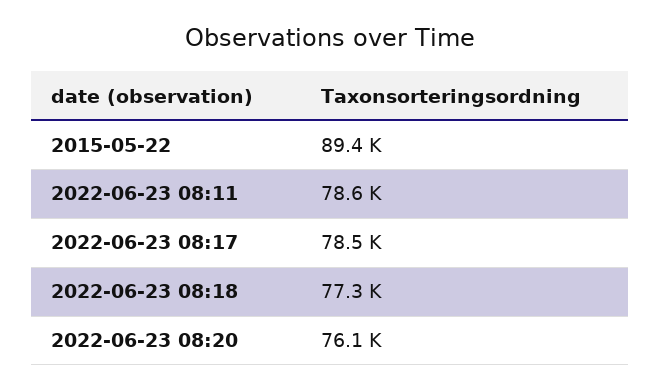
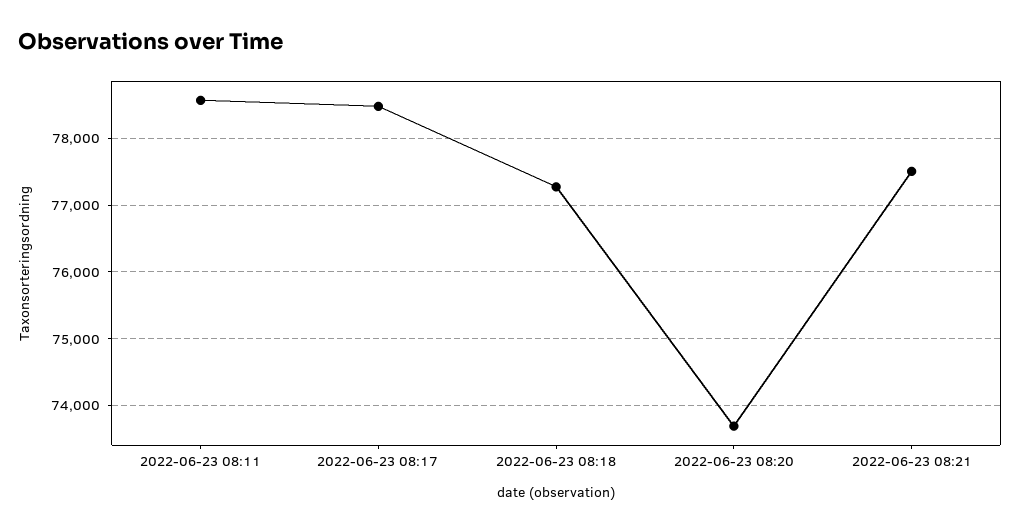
2015-05-22: 89400 -> none
2022-06-23 08:20: 76100 -> 73700
2022-06-23 08:21: none -> 77500

